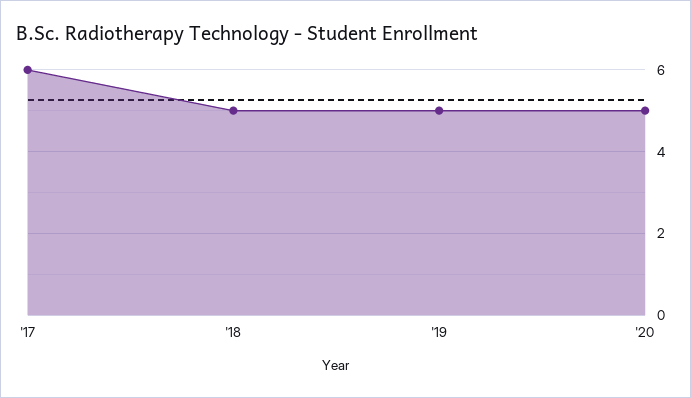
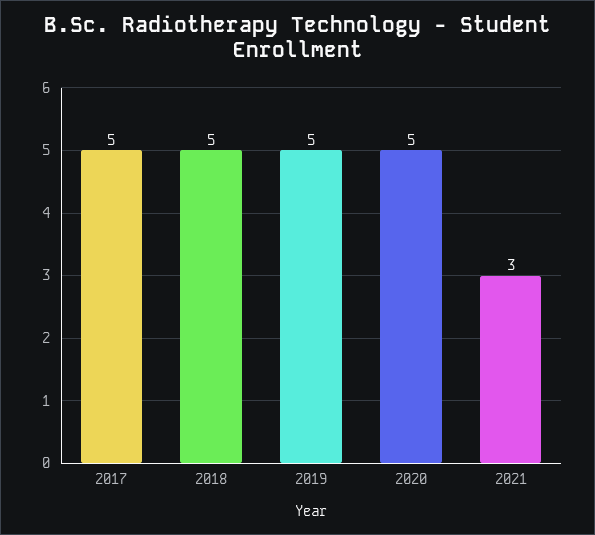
'17: 6 -> 5
2021: none -> 3

